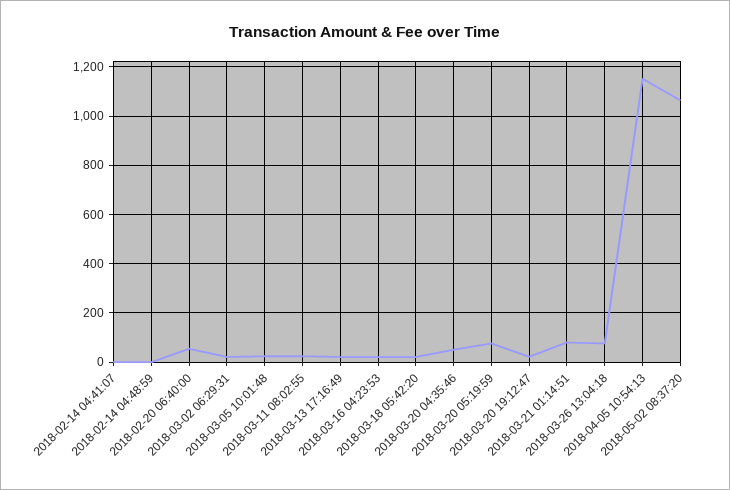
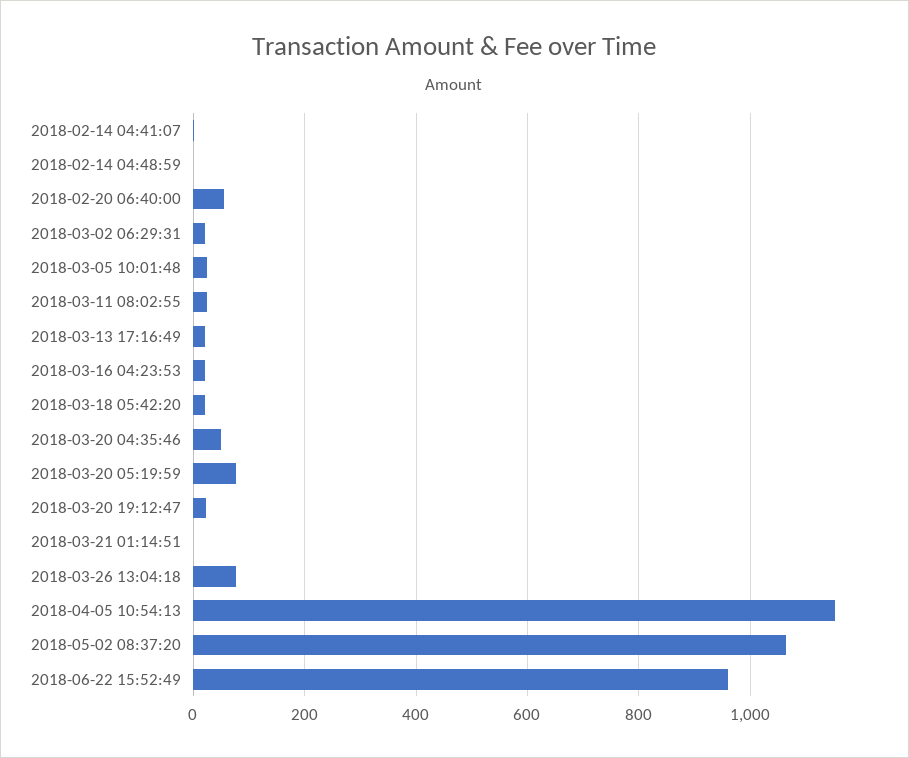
2018-03-21 01:14:51: 75 -> 0
2018-06-22 15:52:49: none -> 960

